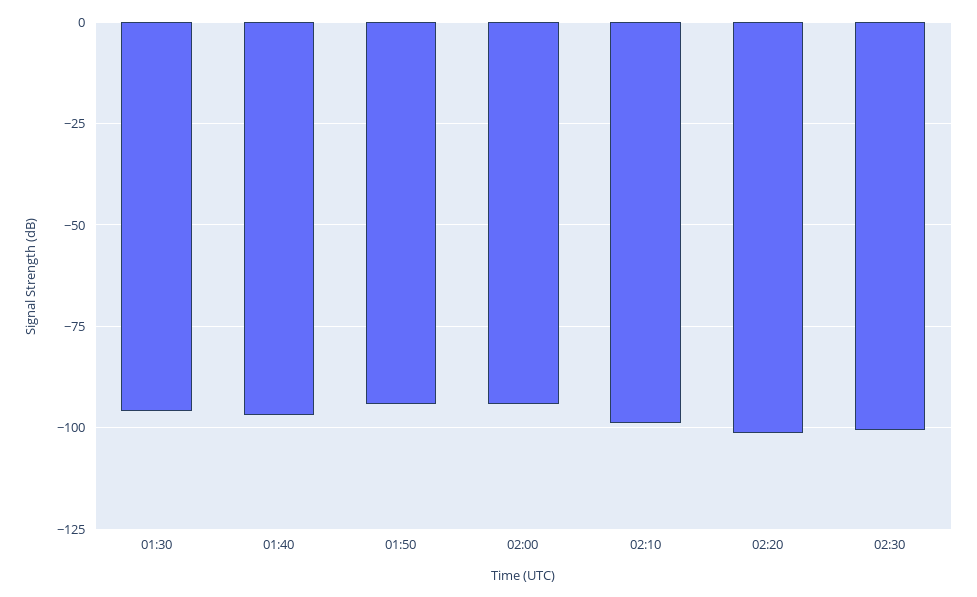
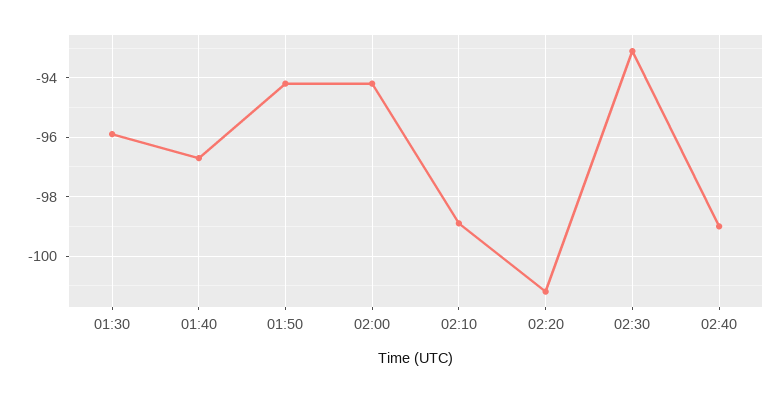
02:30: -100 -> -93
02:40: none -> -99

